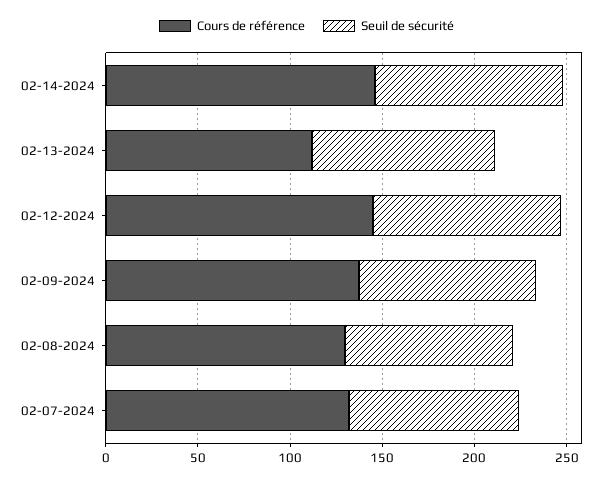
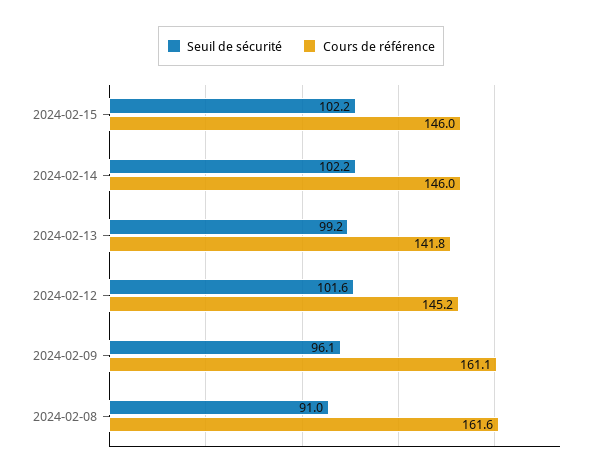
Cours de référence, 02-13-2024: 110 -> 141.8
Cours de référence, 02-09-2024: 140 -> 161.1
Cours de référence, 02-08-2024: 130 -> 161.6
Cours de référence, 02-07-2024: 130 -> none
Seuil de sécurité, 02-07-2024: 90 -> none
Seuil de sécurité, 2024-02-15: none -> 102.2
Cours de référence, 2024-02-15: none -> 146

